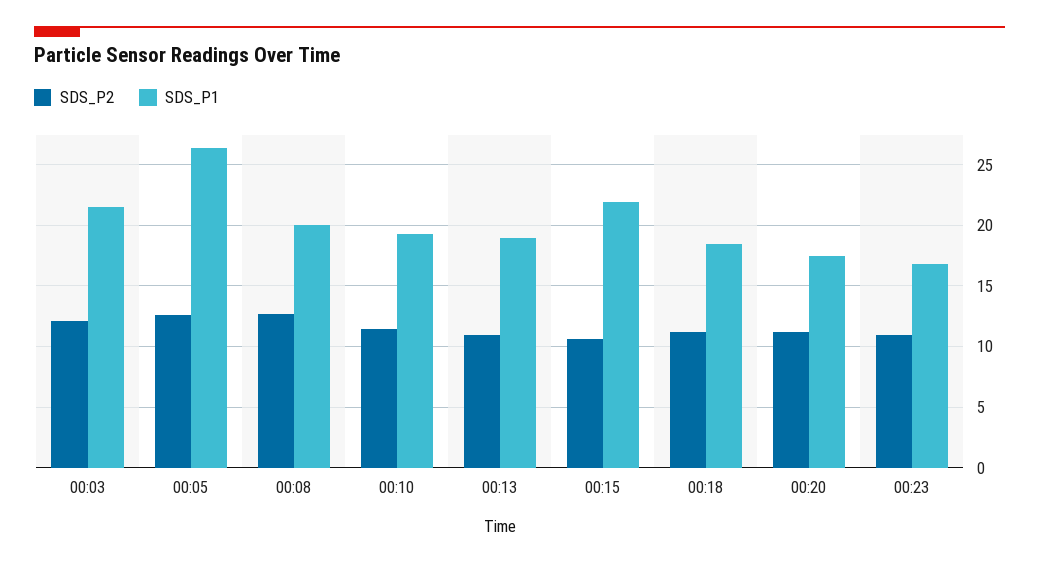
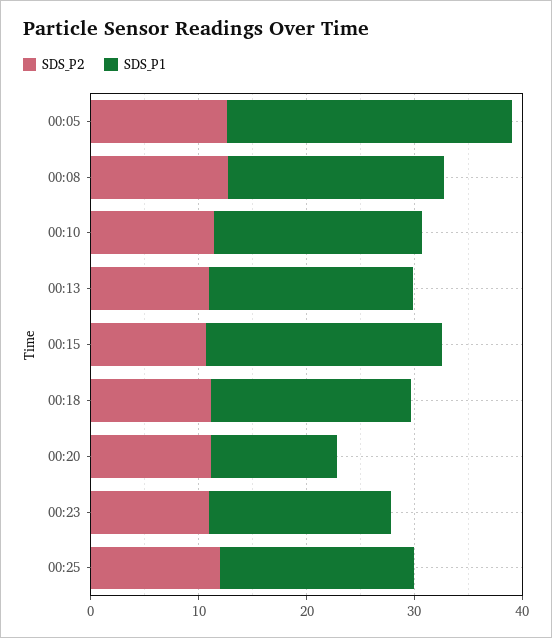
SDS_P2, 00:03: 12 -> none
SDS_P1, 00:03: 21.5 -> none
SDS_P1, 00:20: 17.5 -> 12
SDS_P2, 00:25: none -> 12
SDS_P1, 00:25: none -> 18

